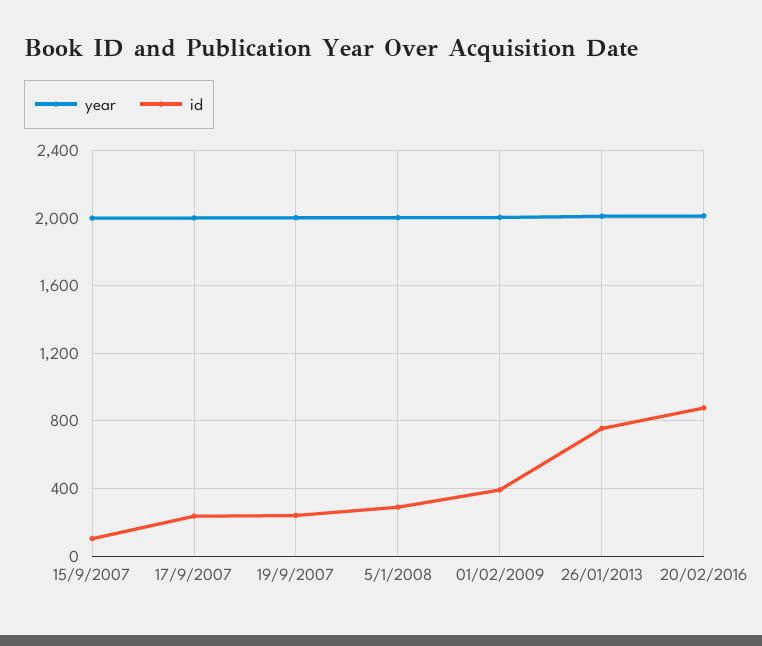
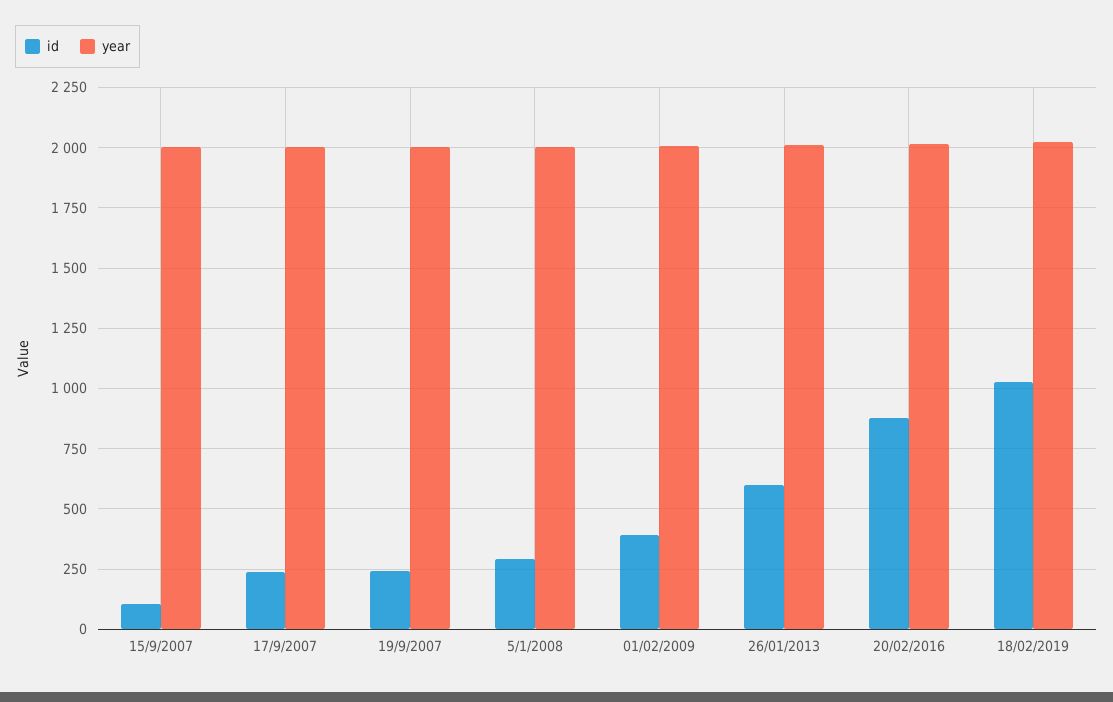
id, 26/01/2013: 750 -> 600
id, 18/02/2019: none -> 1025
year, 18/02/2019: none -> 2025

